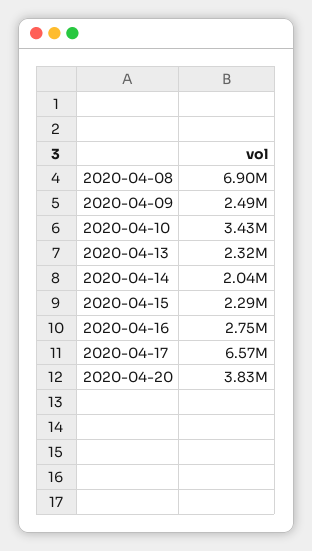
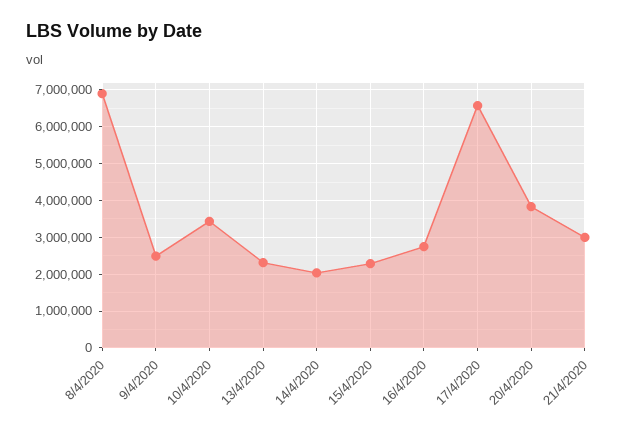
21/4/2020: none -> 3000000

